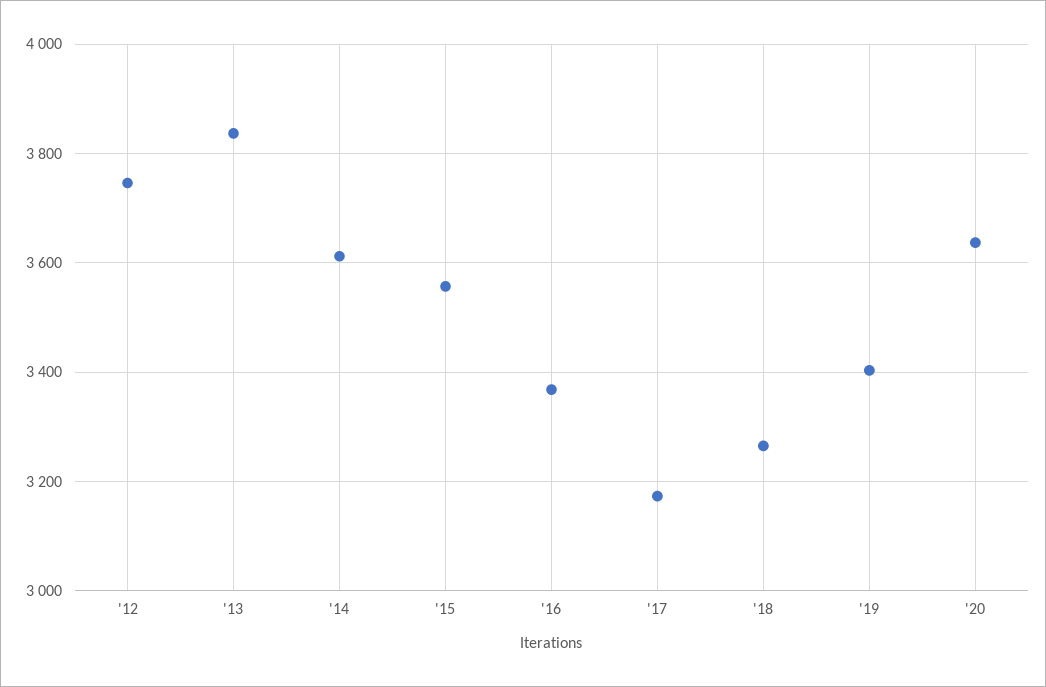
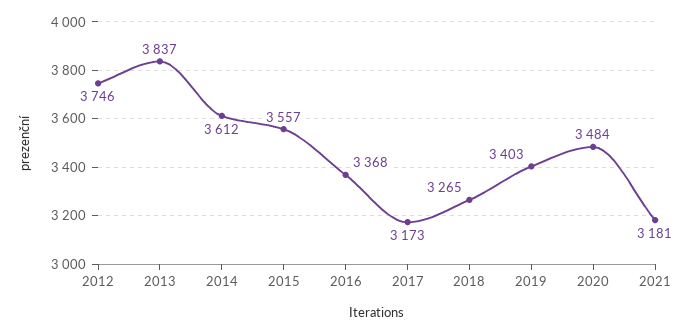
'20: 3640 -> 3484
2021: none -> 3181

